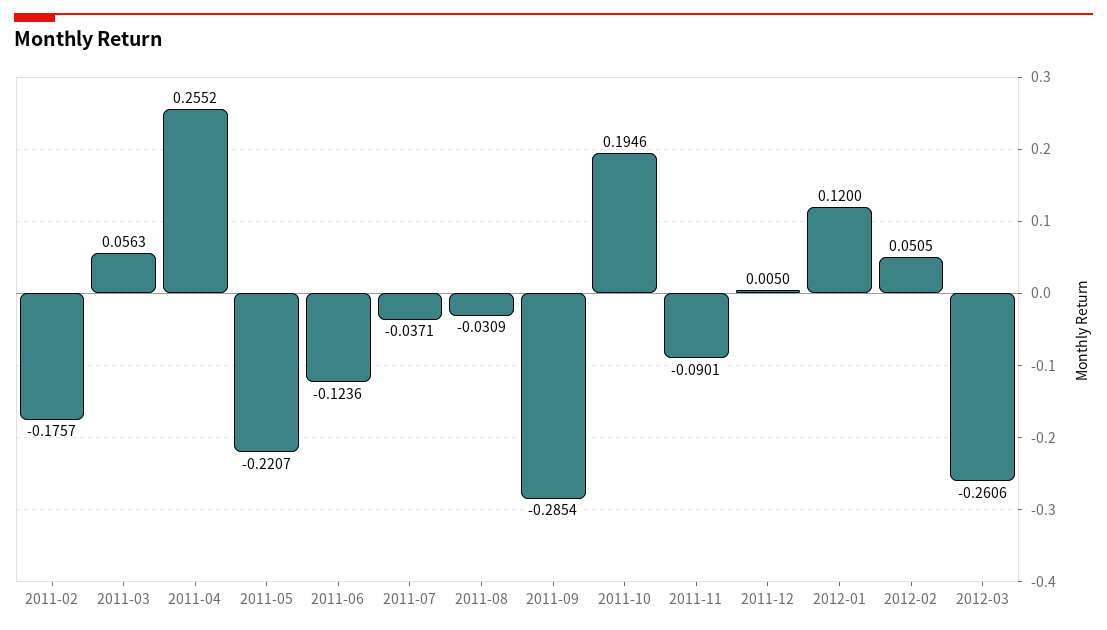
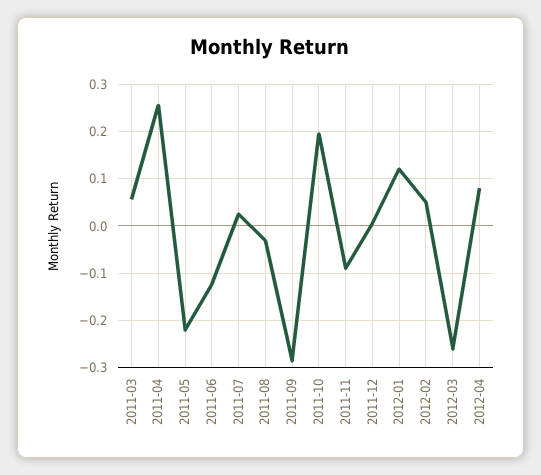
2011-02: -0.1757 -> none
2011-07: -0.0371 -> 0.02
2012-04: none -> 0.08

